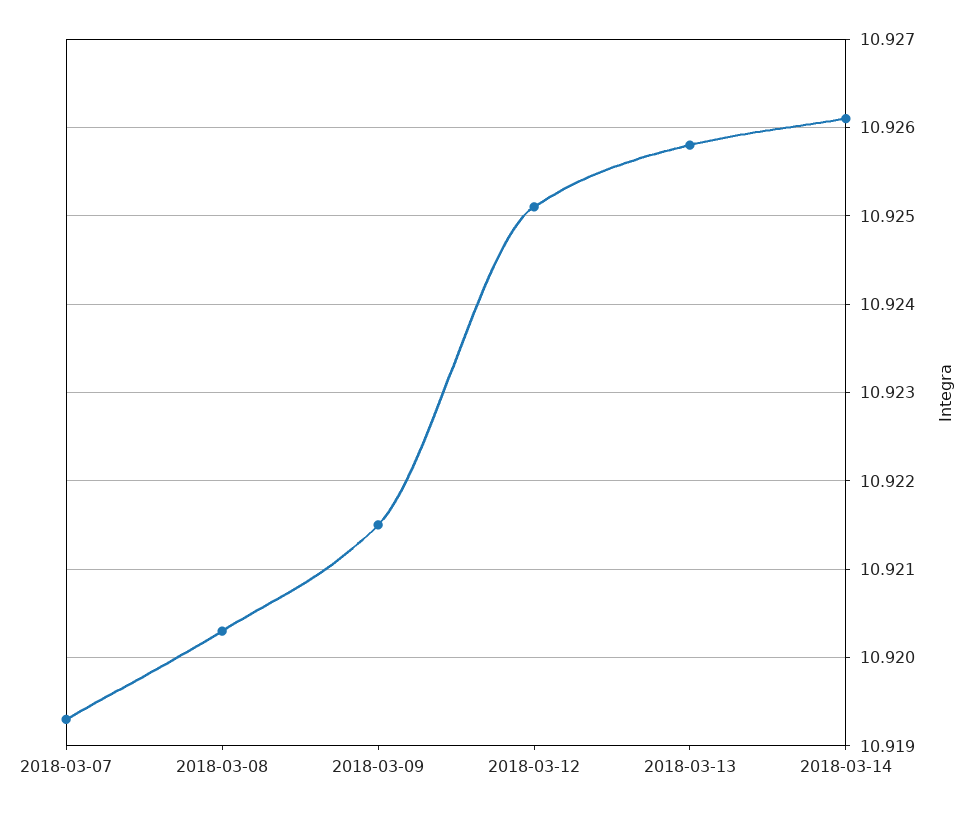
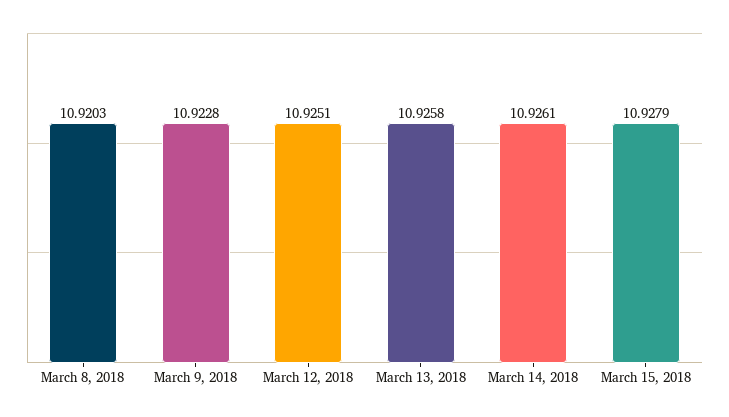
2018-03-07: 10.9193 -> none
2018-03-09: 10.9215 -> 10.9228
March 15, 2018: none -> 10.9279

